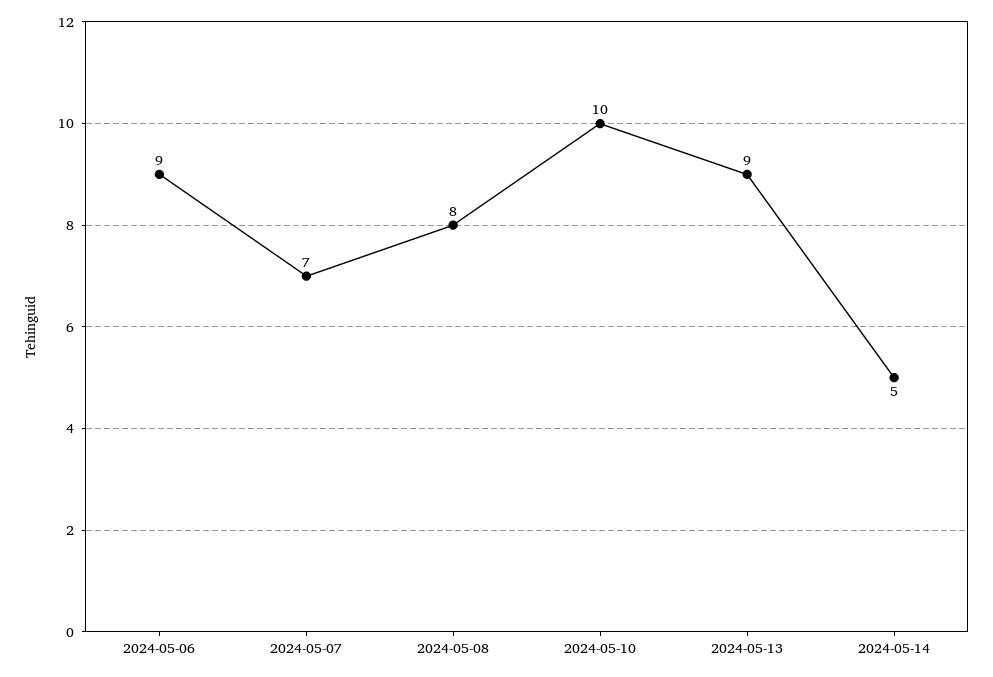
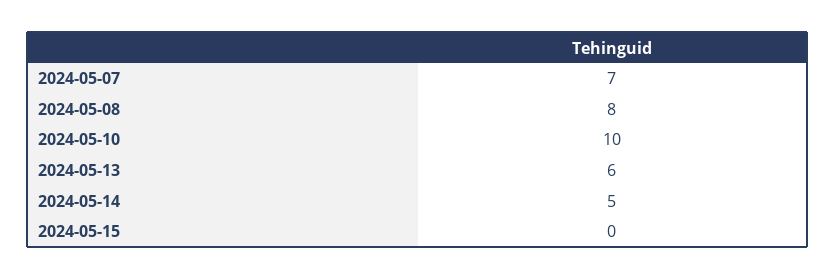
2024-05-06: 9 -> none
2024-05-13: 9 -> 6
2024-05-15: none -> 0

